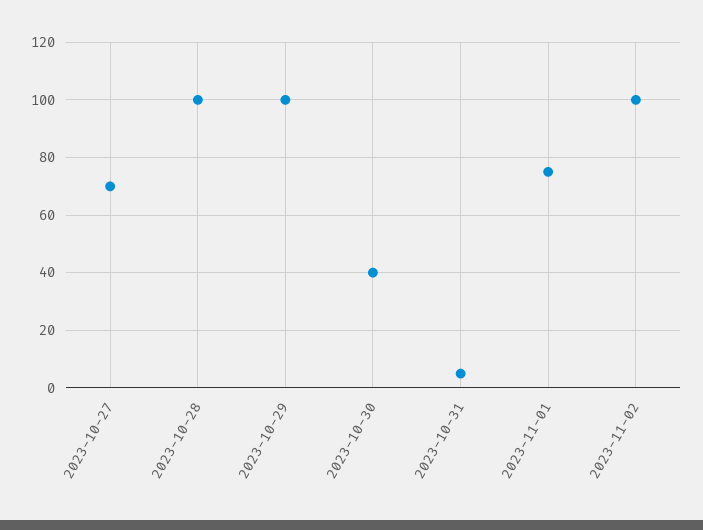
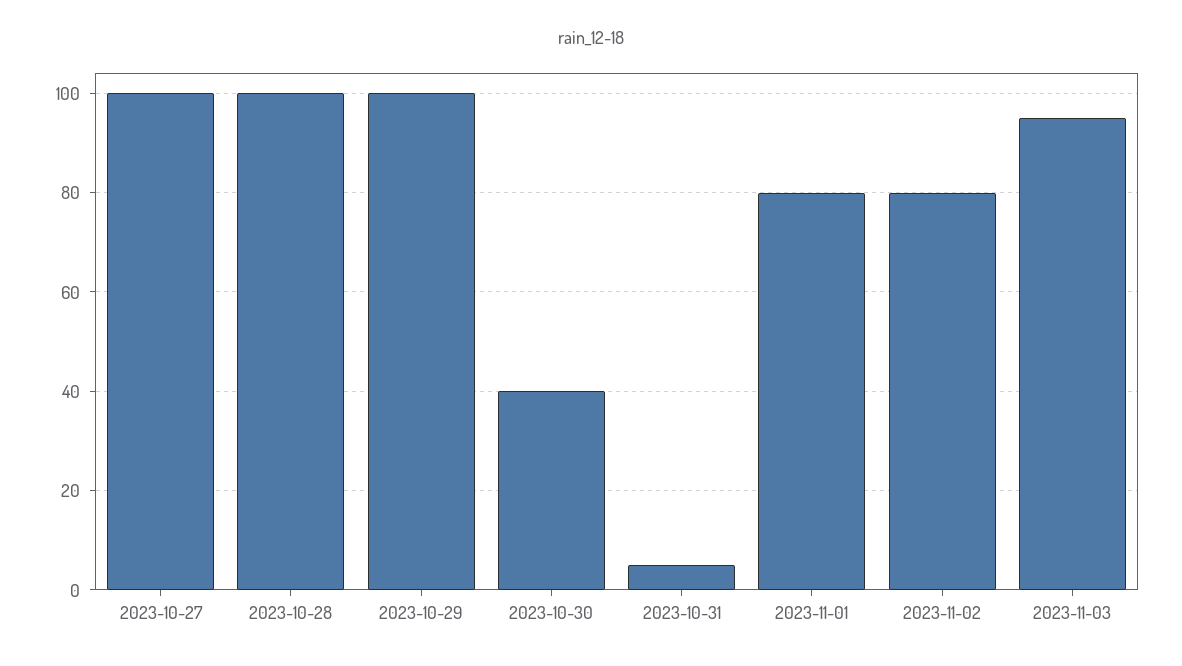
2023-10-27: 70 -> 100
2023-11-01: 75 -> 80
2023-11-02: 100 -> 80
2023-11-03: none -> 95

